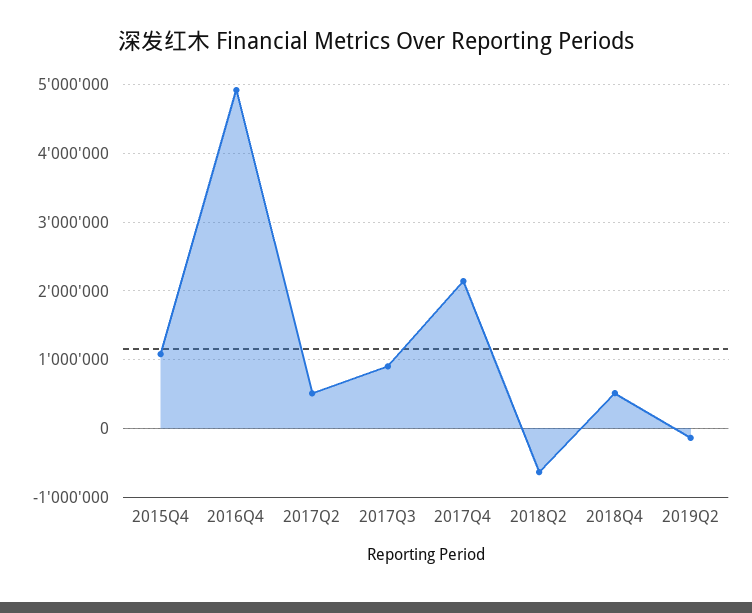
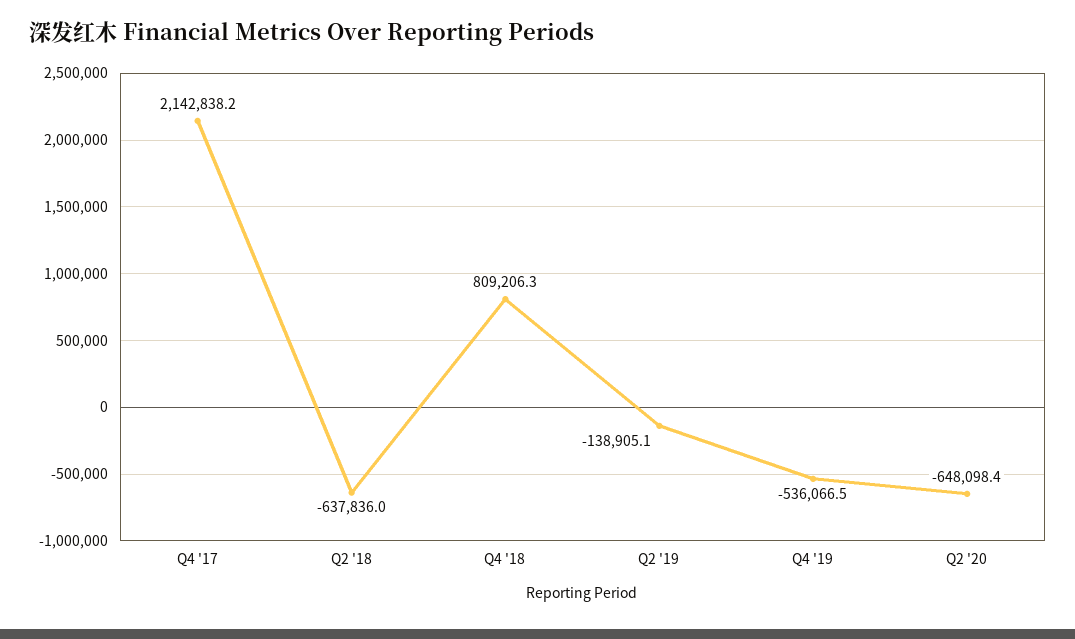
2015Q4: 1100000 -> none
2016Q4: 4900000 -> none
2017Q2: 500000 -> none
2017Q3: 900000 -> none
2018Q4: 500000 -> 809206.3
Q4 '19: none -> -536066.5
Q2 '20: none -> -648098.4

